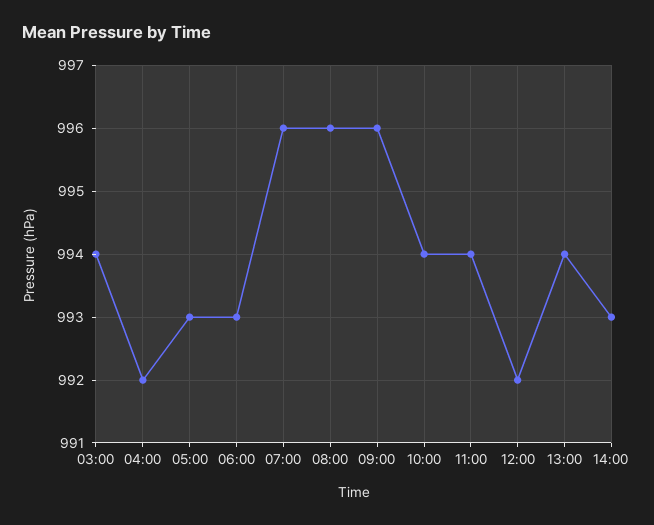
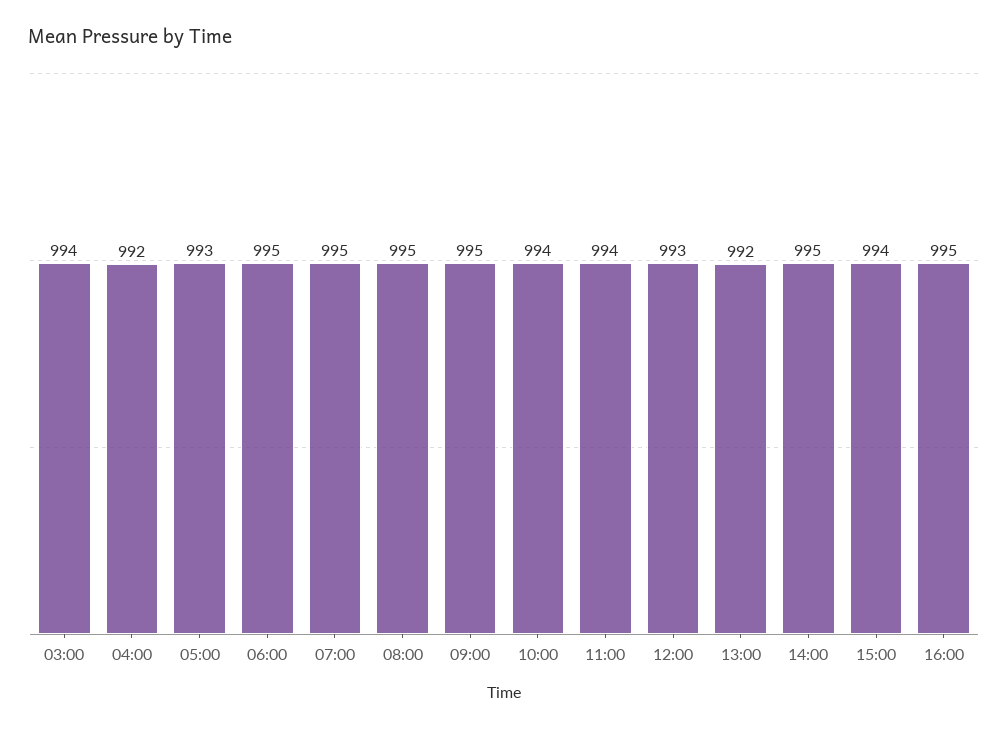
06:00: 993 -> 995
07:00: 996 -> 995
08:00: 996 -> 995
09:00: 996 -> 995
12:00: 992 -> 993
13:00: 994 -> 992
14:00: 993 -> 995
15:00: none -> 994
16:00: none -> 995

